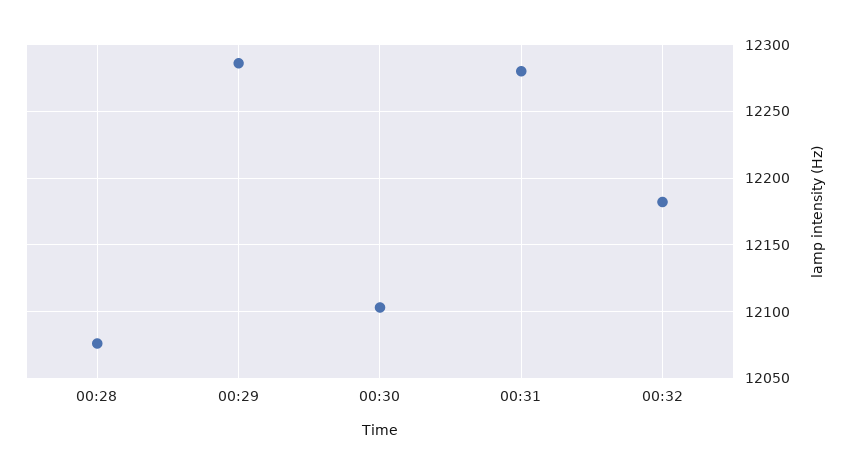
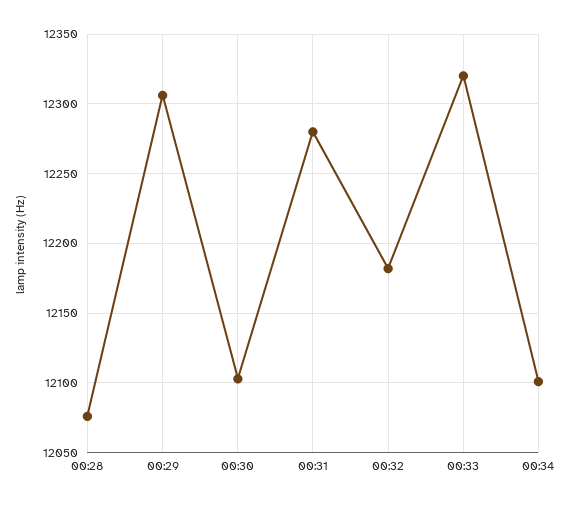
00:29: 12285 -> 12305
00:33: none -> 12320
00:34: none -> 12100

